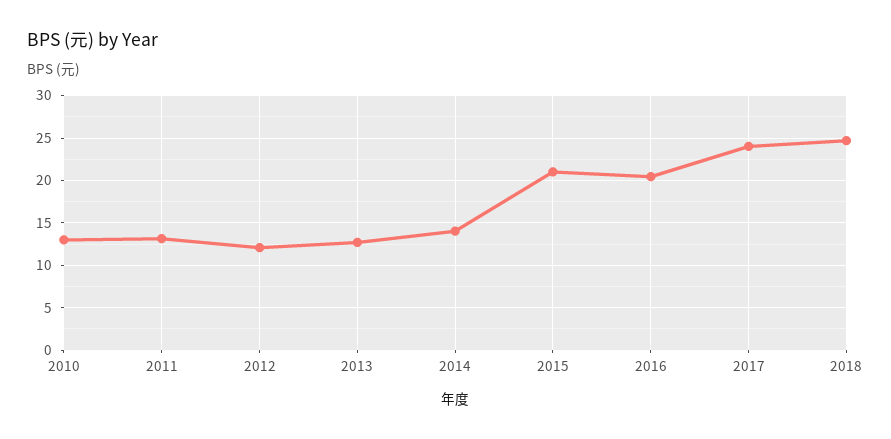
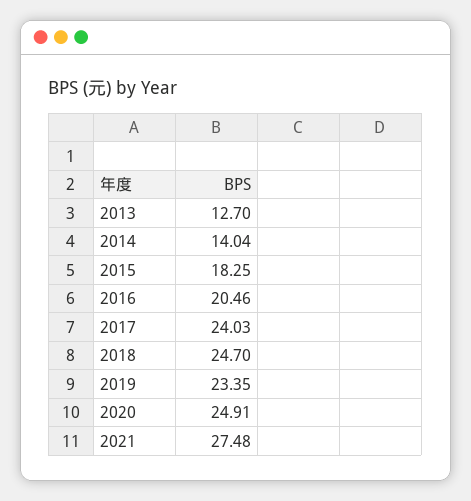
2010: 13 -> none
2011: 13 -> none
2012: 12 -> none
2015: 21 -> 18.25
2019: none -> 23.35
2020: none -> 24.91
2021: none -> 27.48

